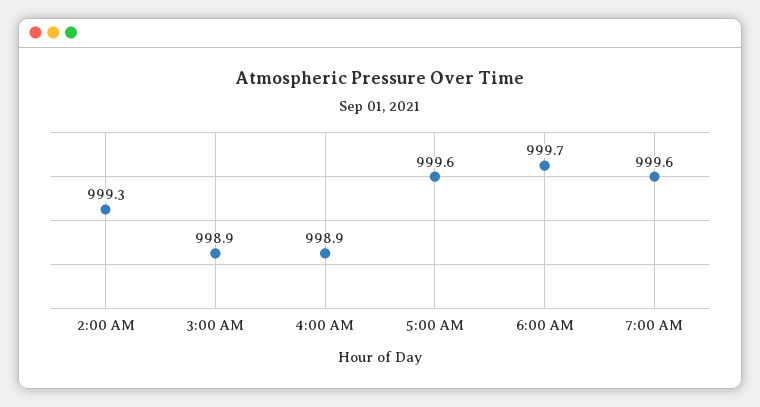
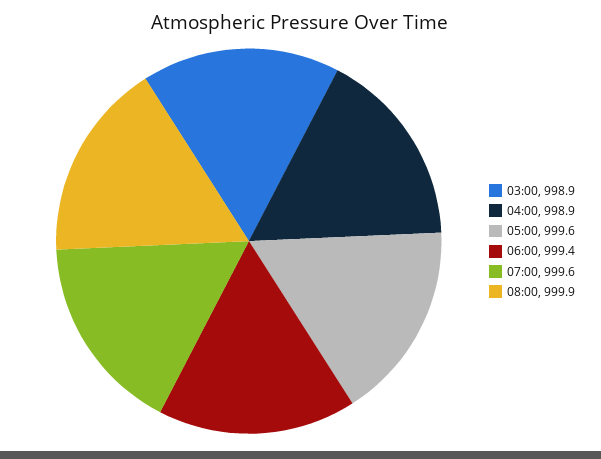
2:00 AM: 999.3 -> none
6:00 AM: 999.7 -> 999.4
08:00: none -> 999.9

